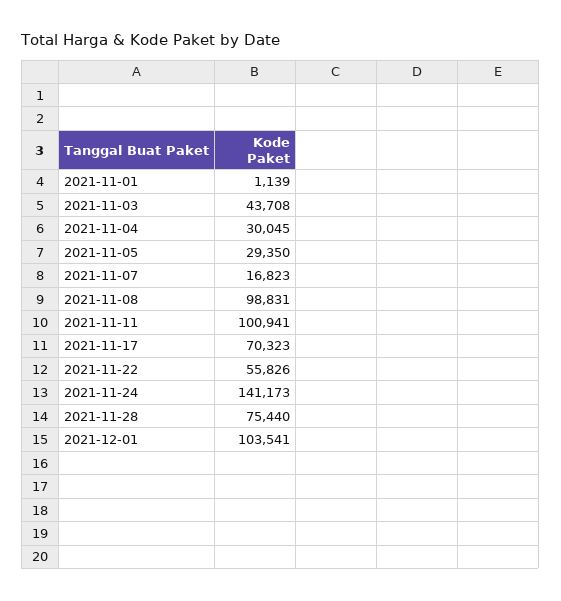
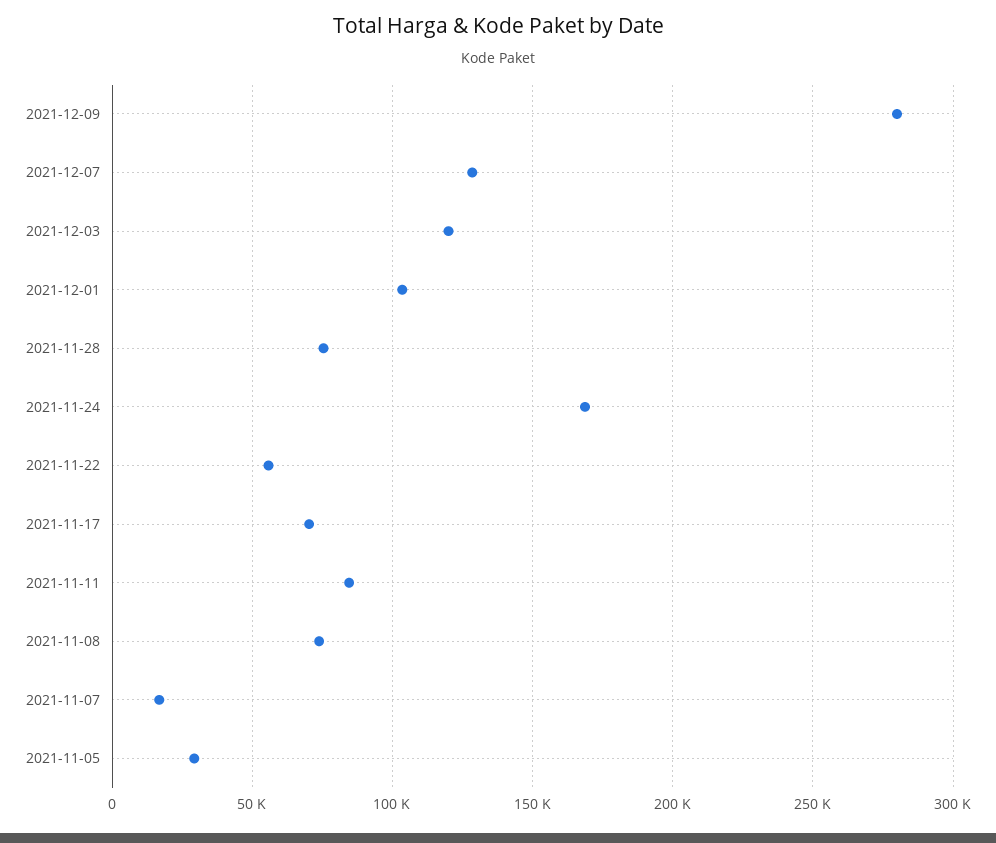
2021-11-01: 1139 -> none
2021-11-03: 43708 -> none
2021-11-04: 30045 -> none
2021-11-08: 98831 -> 75000
2021-11-11: 100941 -> 85000
2021-11-24: 141173 -> 170000
2021-12-09: none -> 280000
2021-12-07: none -> 130000
2021-12-03: none -> 120000

